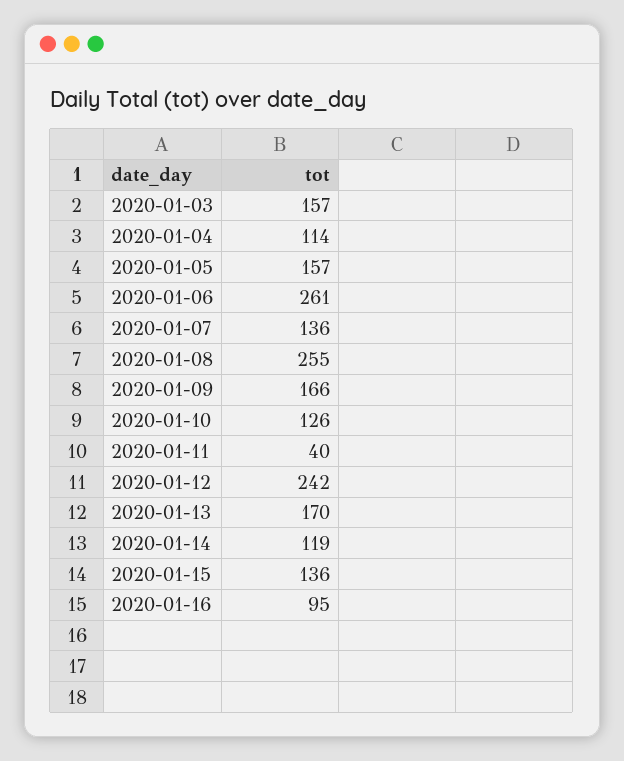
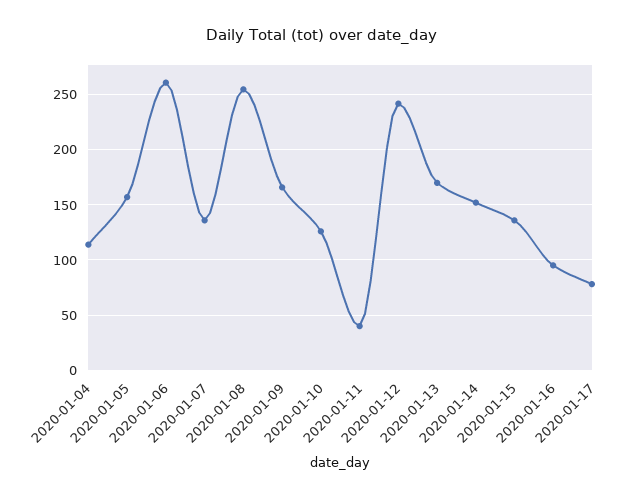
2020-01-03: 157 -> none
2020-01-14: 119 -> 150
2020-01-17: none -> 80

